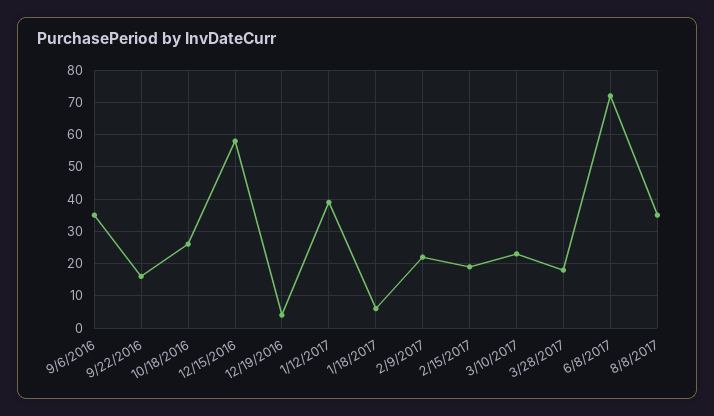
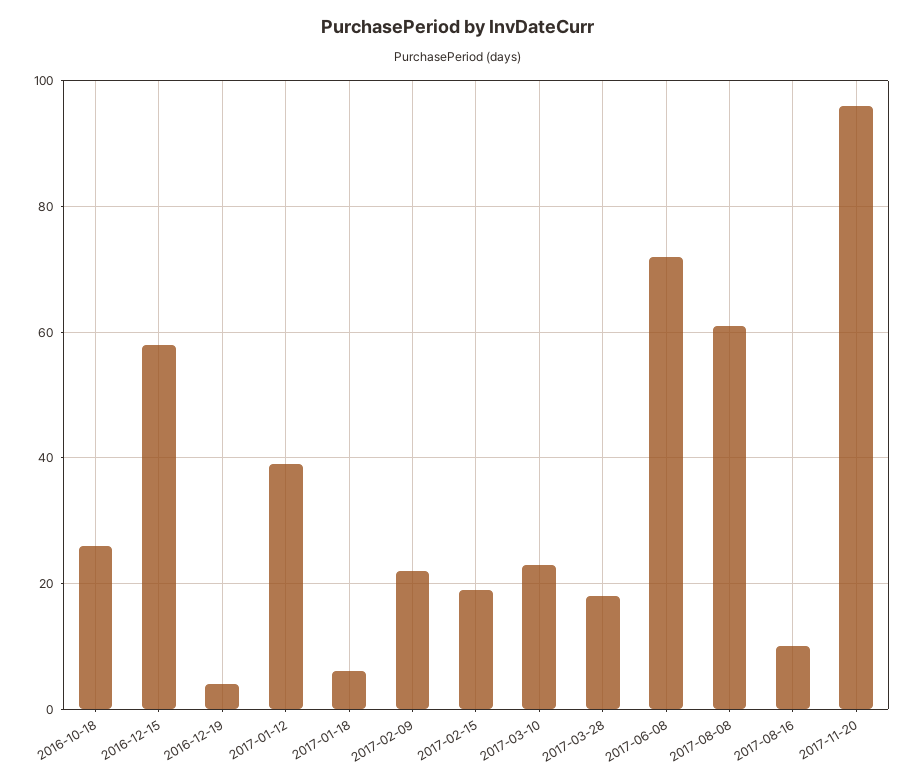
9/6/2016: 35 -> none
9/22/2016: 15 -> none
8/8/2017: 35 -> 60
2017-08-16: none -> 10
2017-11-20: none -> 95

